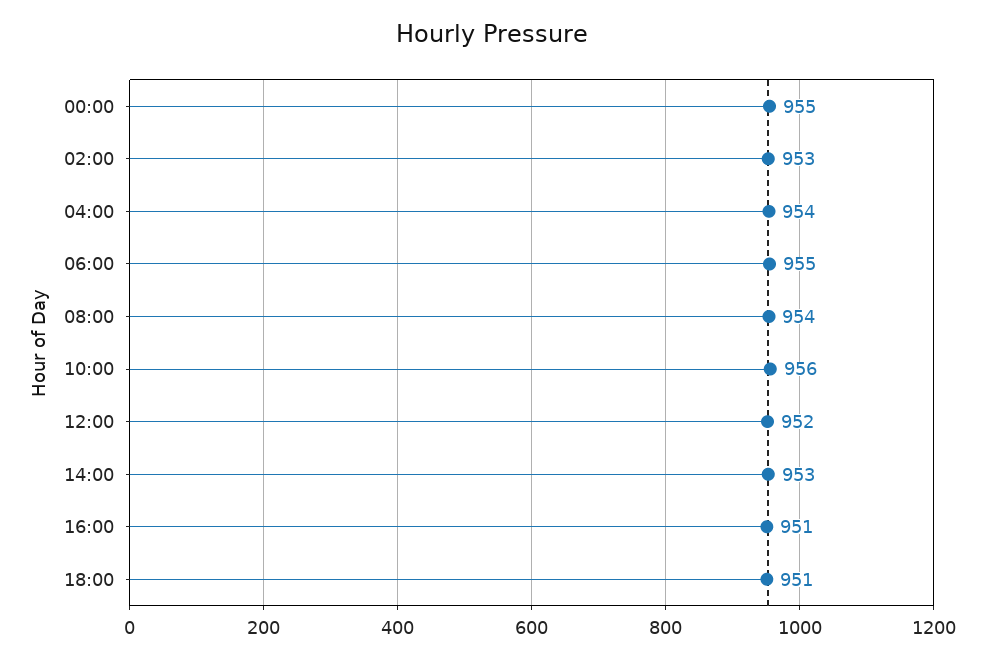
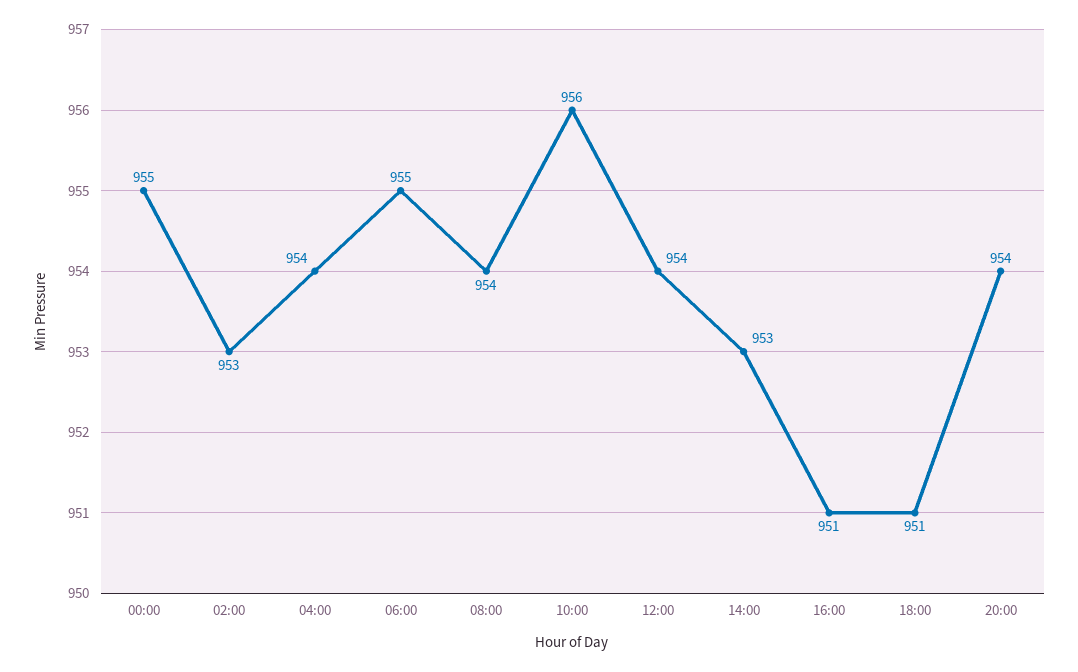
12:00: 952 -> 954
20:00: none -> 954

